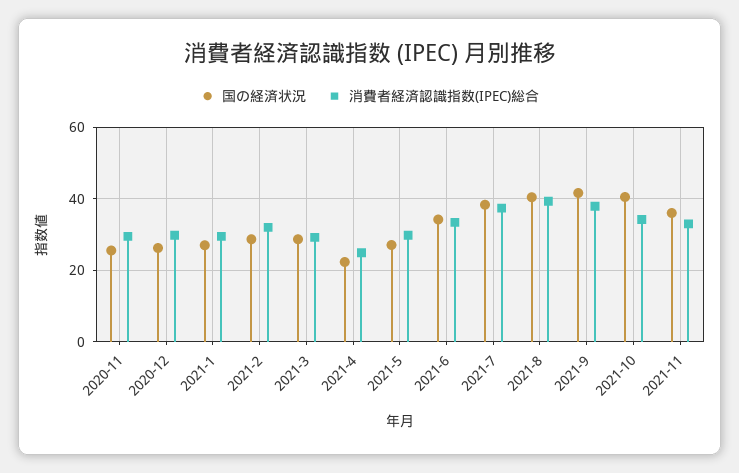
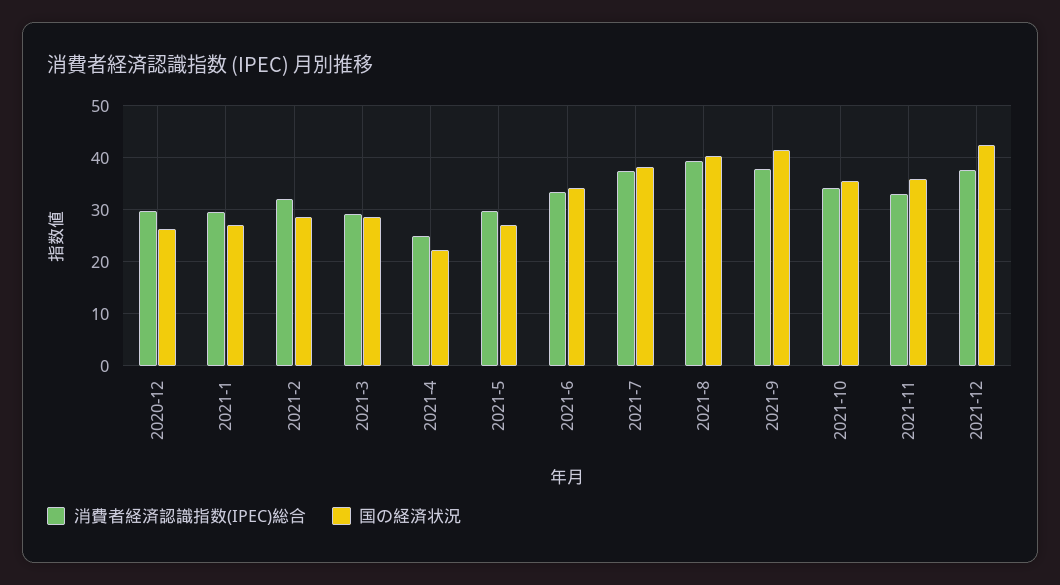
国の経済状況, 2020-11: 26 -> none
消費者経済認識指数(IPEC)総合, 2020-11: 30 -> none
国の経済状況, 2021-10: 40 -> 36
消費者経済認識指数(IPEC)総合, 2021-12: none -> 38
国の経済状況, 2021-12: none -> 42

